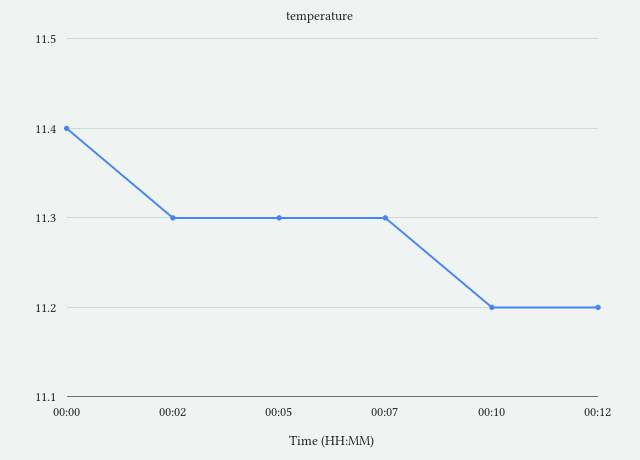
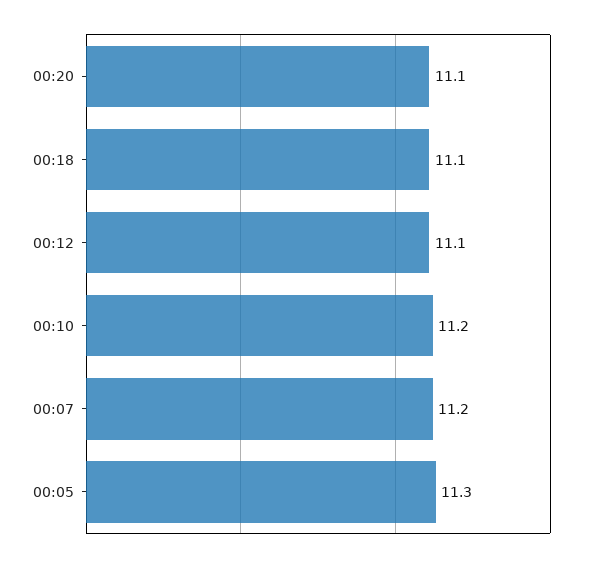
00:00: 11.4 -> none
00:02: 11.3 -> none
00:07: 11.3 -> 11.2
00:12: 11.2 -> 11.1
00:20: none -> 11.1
00:18: none -> 11.1

